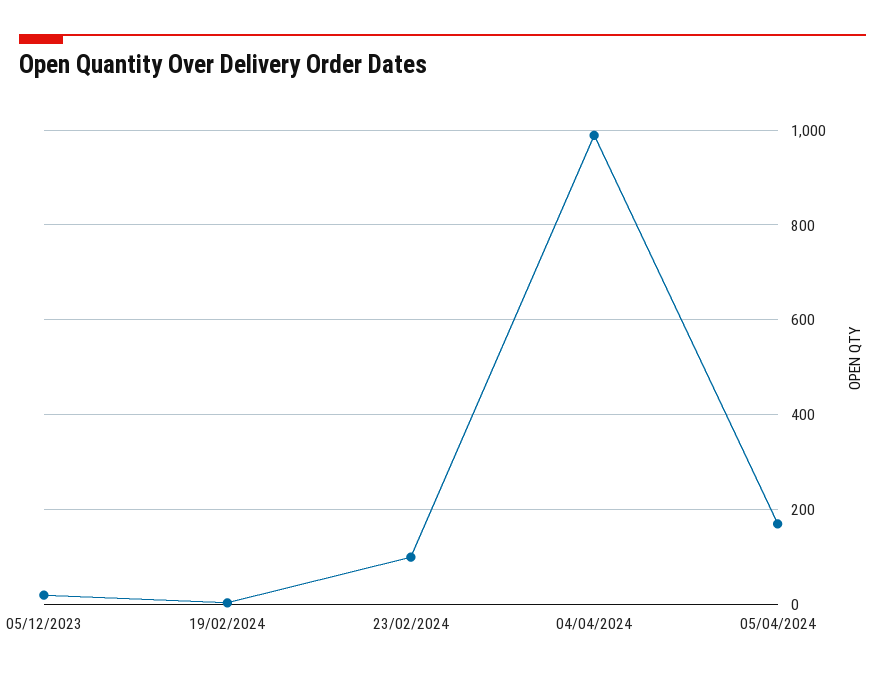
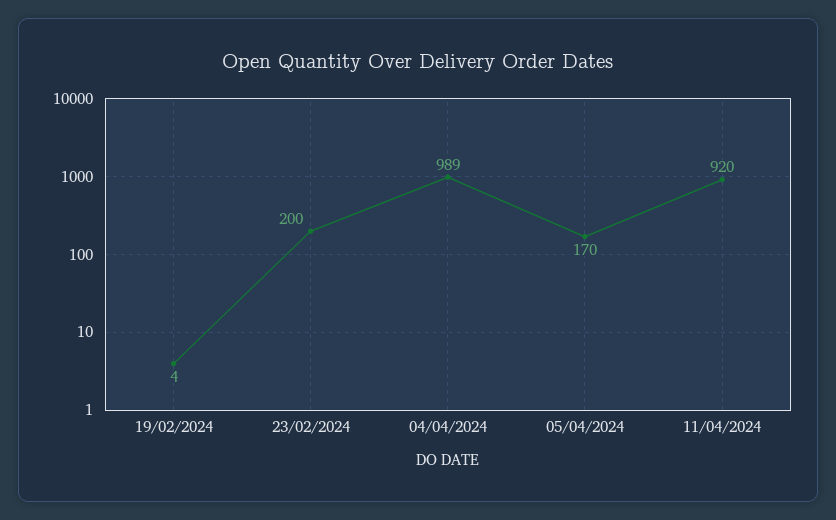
05/12/2023: 20 -> none
23/02/2024: 100 -> 200
11/04/2024: none -> 920

